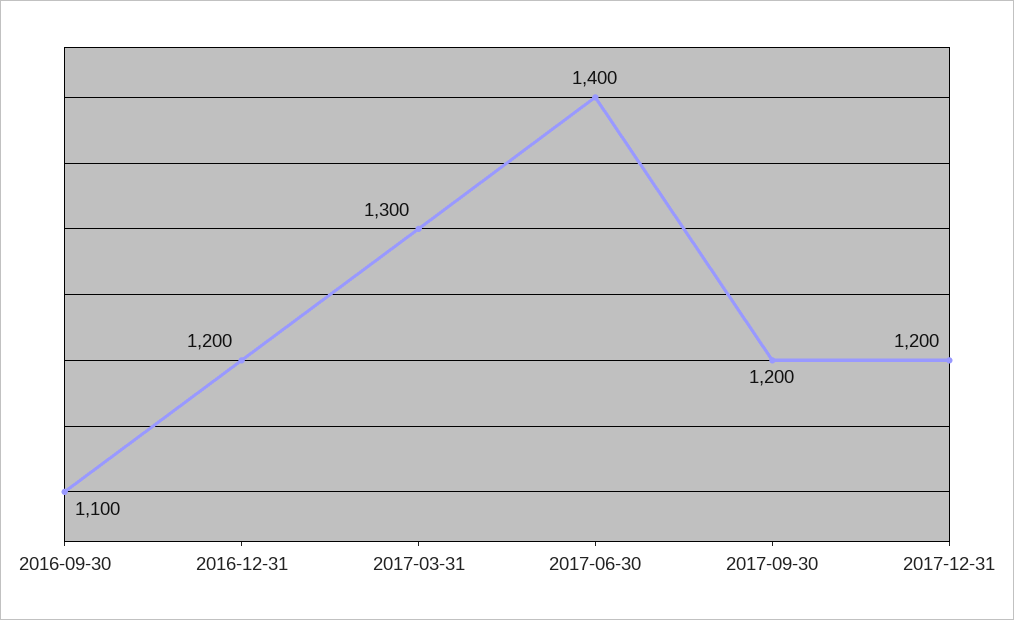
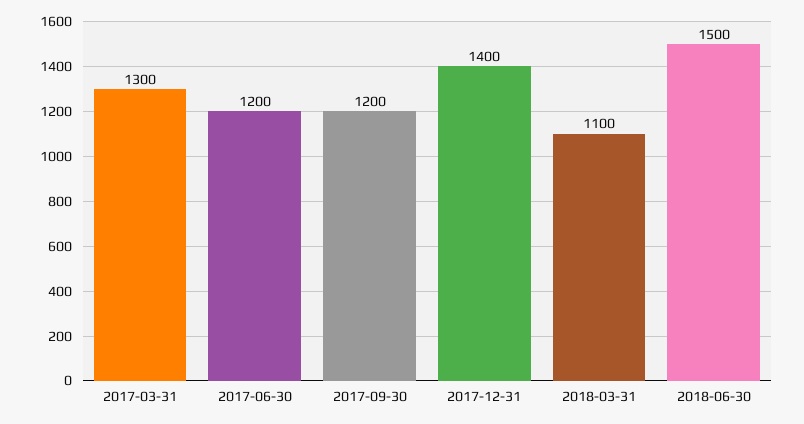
2016-09-30: 1100 -> none
2016-12-31: 1200 -> none
2017-06-30: 1400 -> 1200
2017-12-31: 1200 -> 1400
2018-03-31: none -> 1100
2018-06-30: none -> 1500

